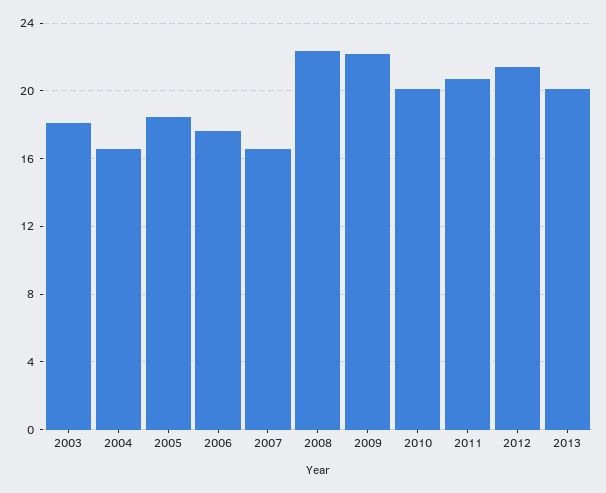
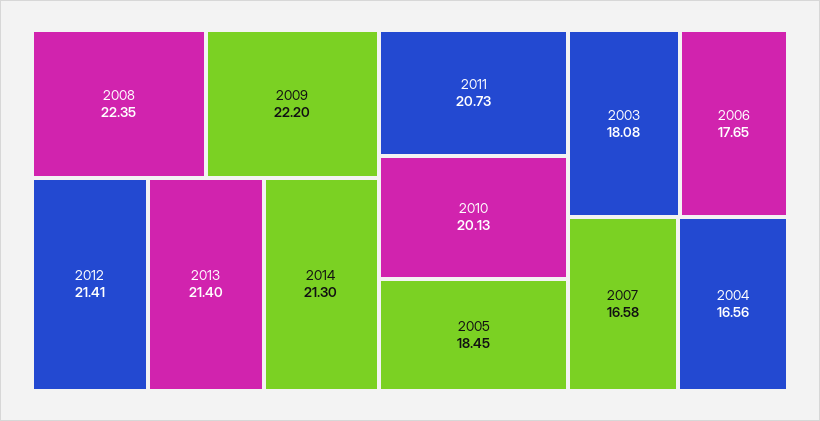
2013: 20 -> 21.4
2014: none -> 21.3

